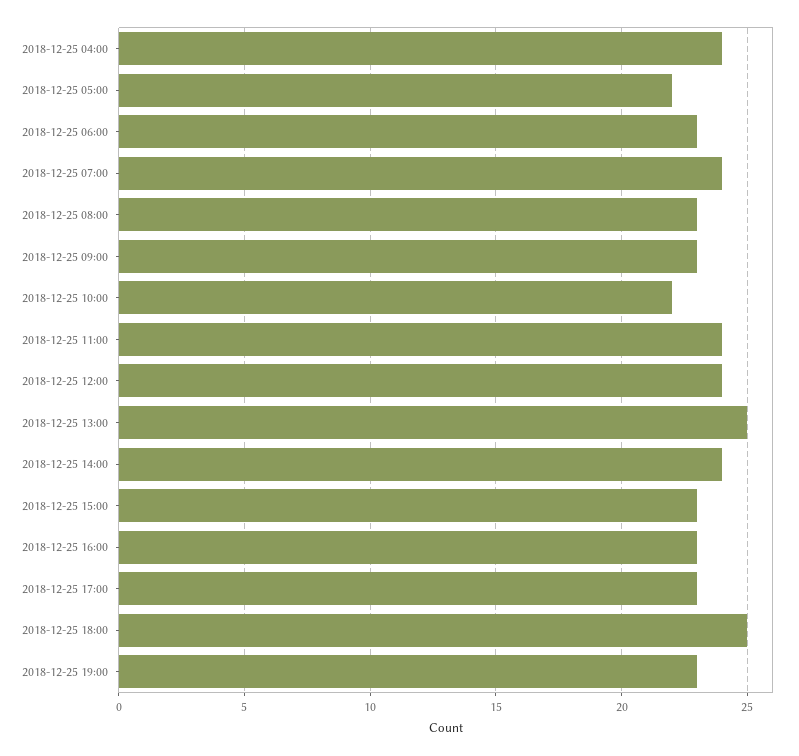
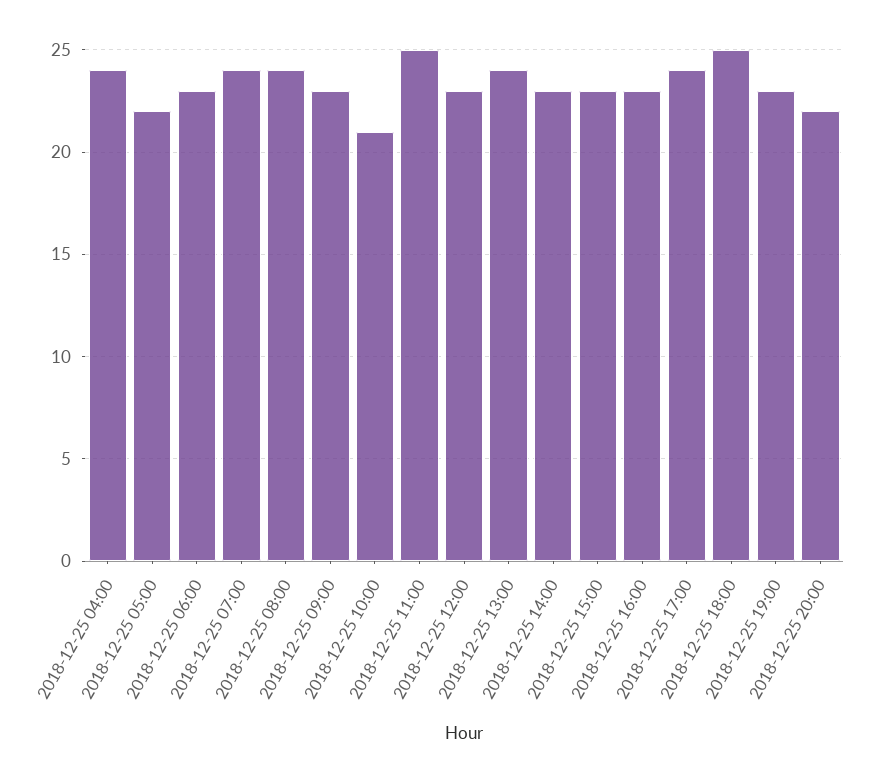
2018-12-25 08:00: 23 -> 24
2018-12-25 10:00: 22 -> 21
2018-12-25 11:00: 24 -> 25
2018-12-25 12:00: 24 -> 23
2018-12-25 13:00: 25 -> 24
2018-12-25 14:00: 24 -> 23
2018-12-25 17:00: 23 -> 24
2018-12-25 20:00: none -> 22

